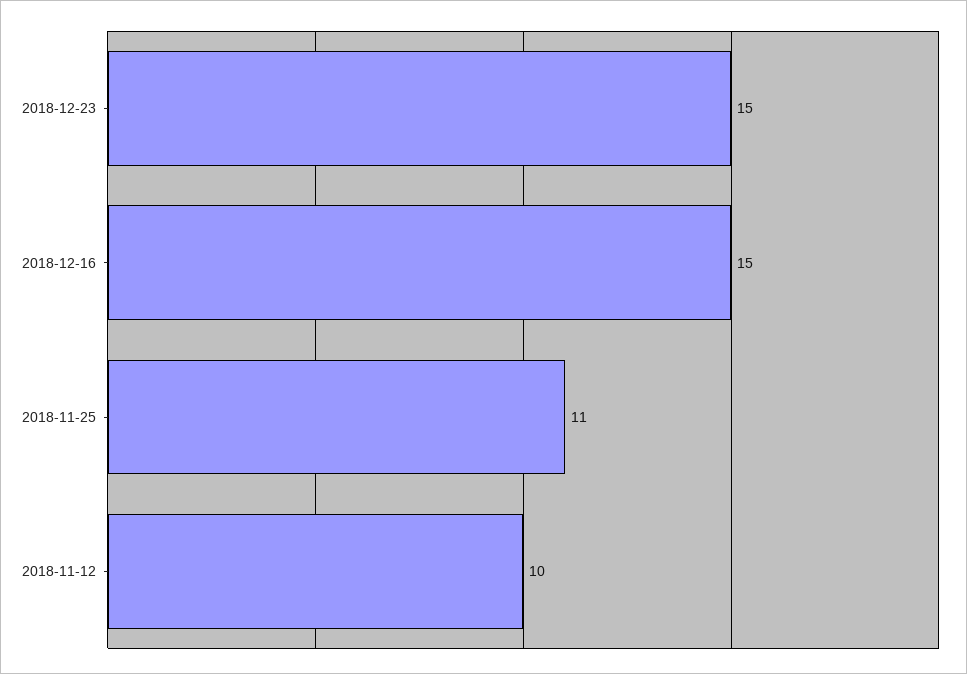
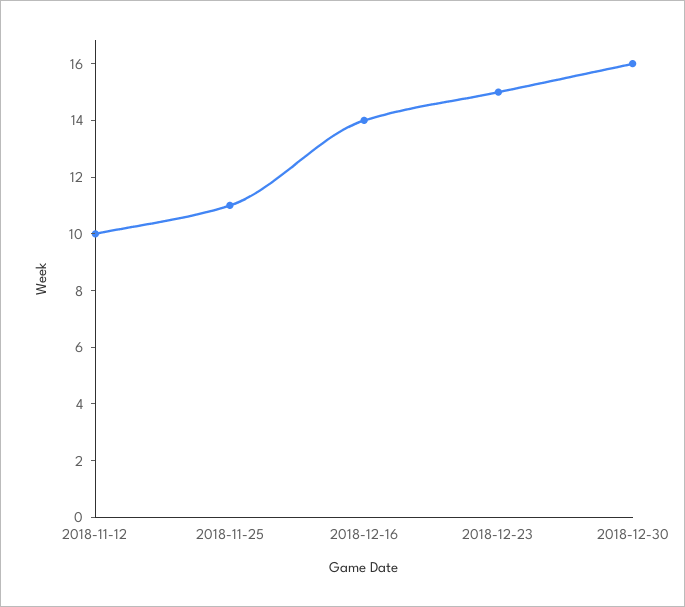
2018-12-16: 15 -> 14
2018-12-30: none -> 16

